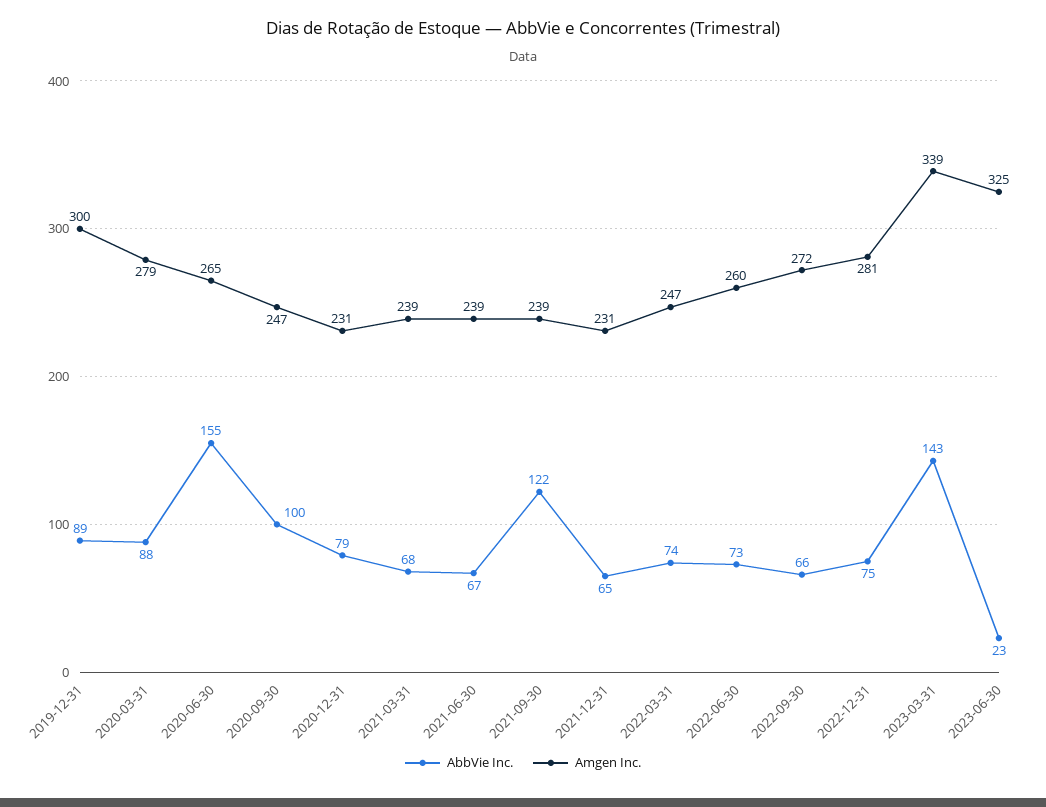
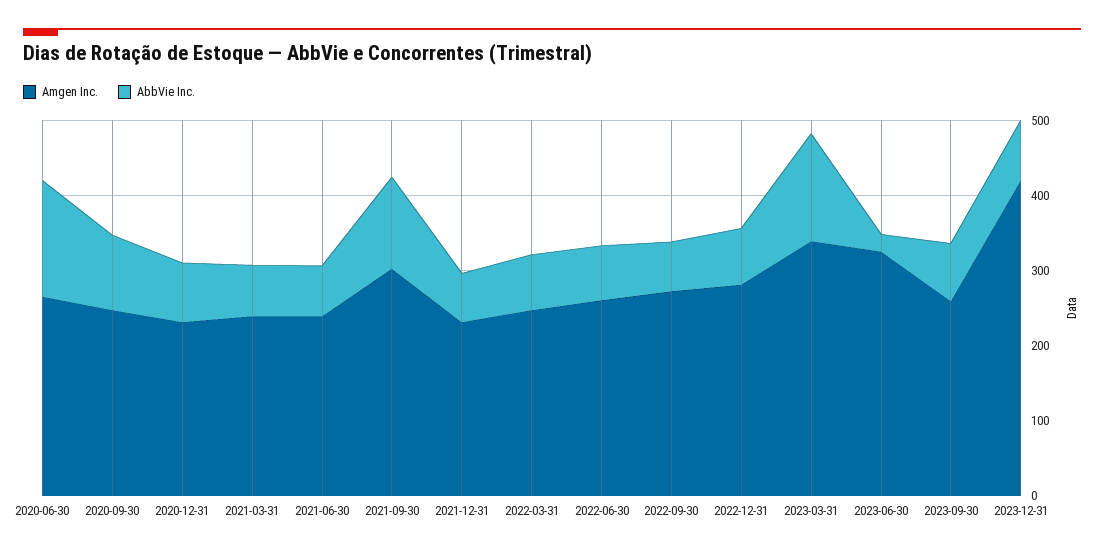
AbbVie Inc., 2019-12-31: 89 -> none
Amgen Inc., 2019-12-31: 300 -> none
AbbVie Inc., 2020-03-31: 88 -> none
Amgen Inc., 2020-03-31: 279 -> none
Amgen Inc., 2021-09-30: 239 -> 300
Amgen Inc., 2023-09-30: none -> 260
AbbVie Inc., 2023-09-30: none -> 80
Amgen Inc., 2023-12-31: none -> 420
AbbVie Inc., 2023-12-31: none -> 80

